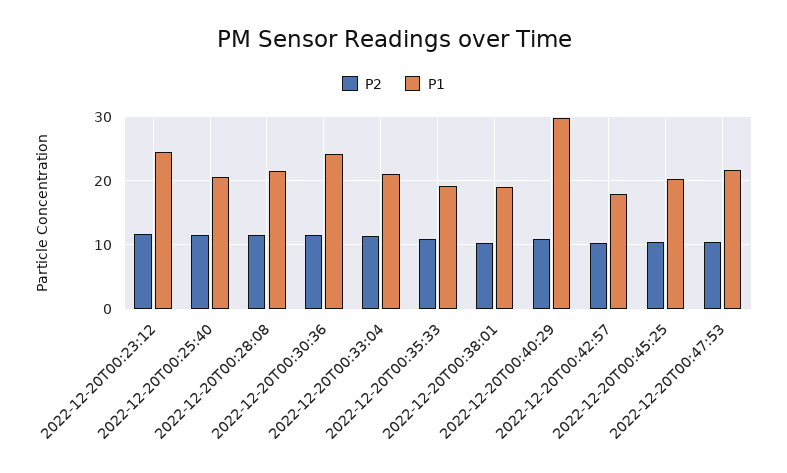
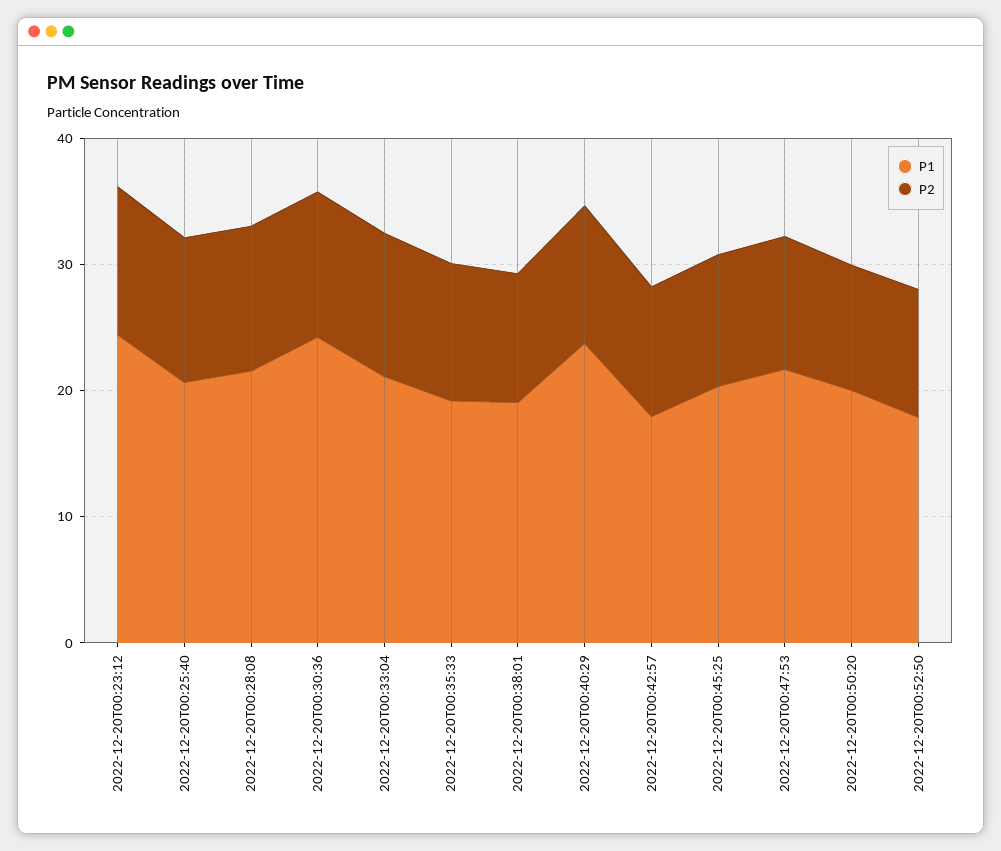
P1, 2022-12-20T00:40:29: 30 -> 24
P1, 2022-12-20T00:50:20: none -> 20
P2, 2022-12-20T00:50:20: none -> 10
P1, 2022-12-20T00:52:50: none -> 18
P2, 2022-12-20T00:52:50: none -> 10

